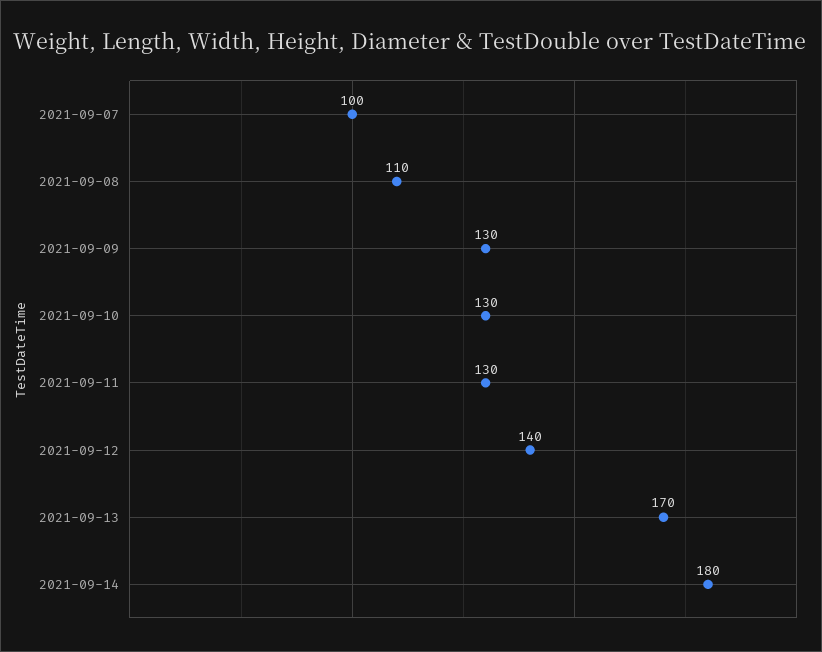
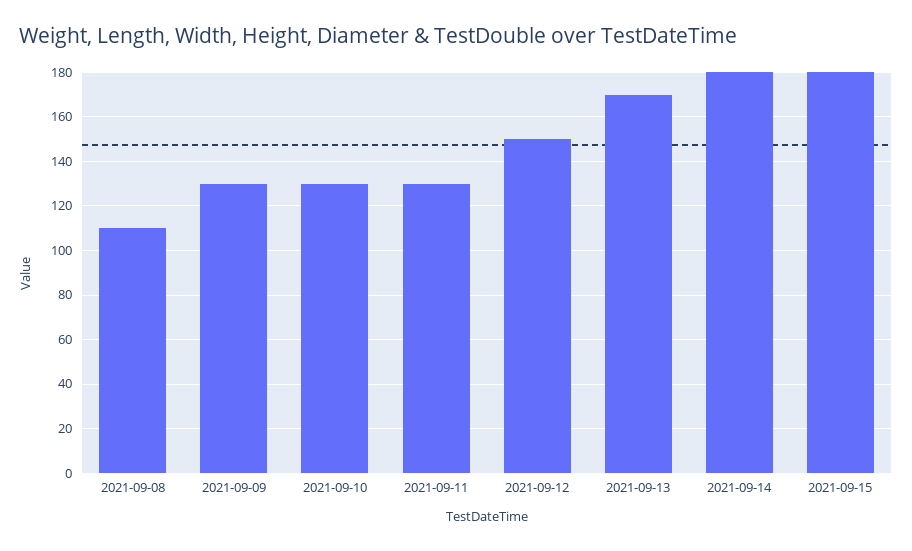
2021-09-07: 100 -> none
2021-09-12: 140 -> 150
2021-09-15: none -> 180

